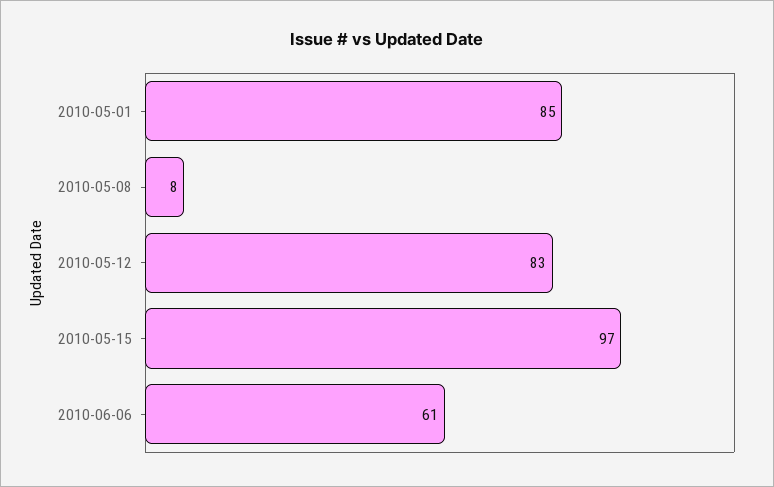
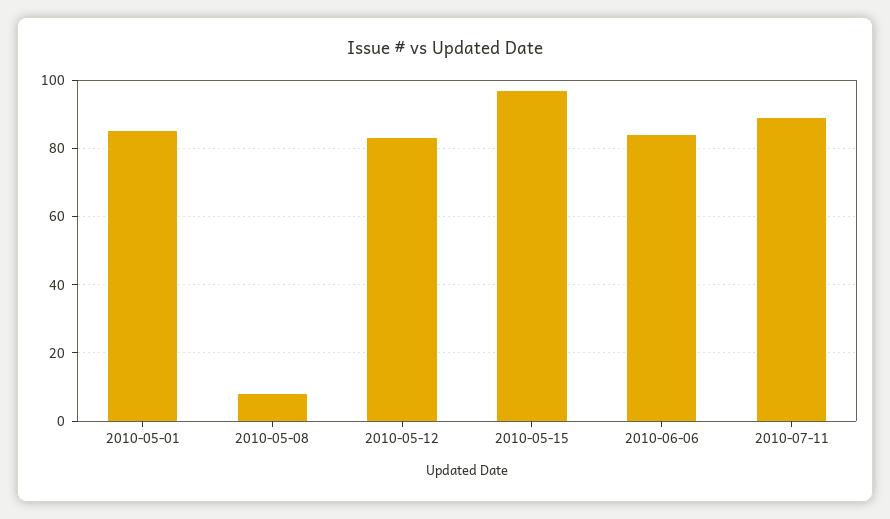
2010-06-06: 61 -> 85
2010-07-11: none -> 90

